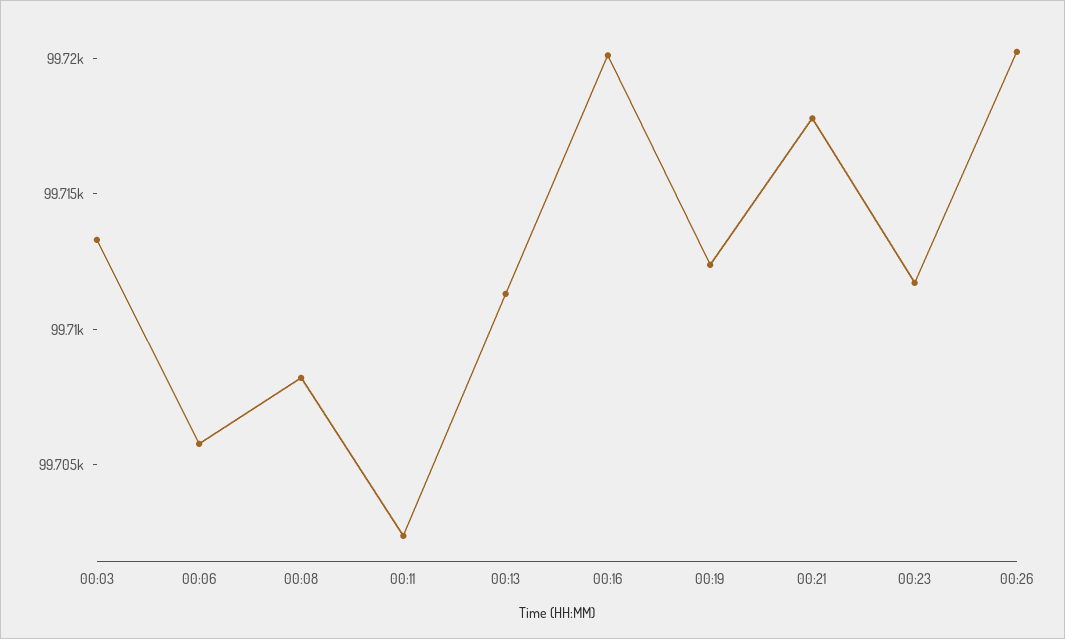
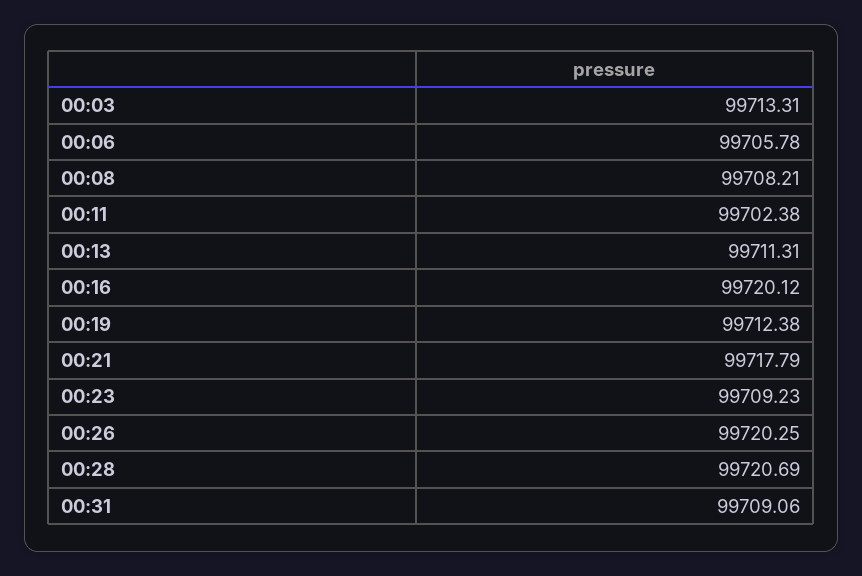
00:23: 99712 -> 99709.23
00:28: none -> 99720.69
00:31: none -> 99709.06

